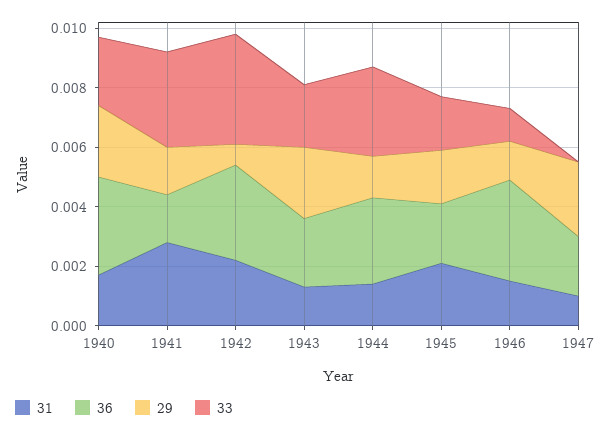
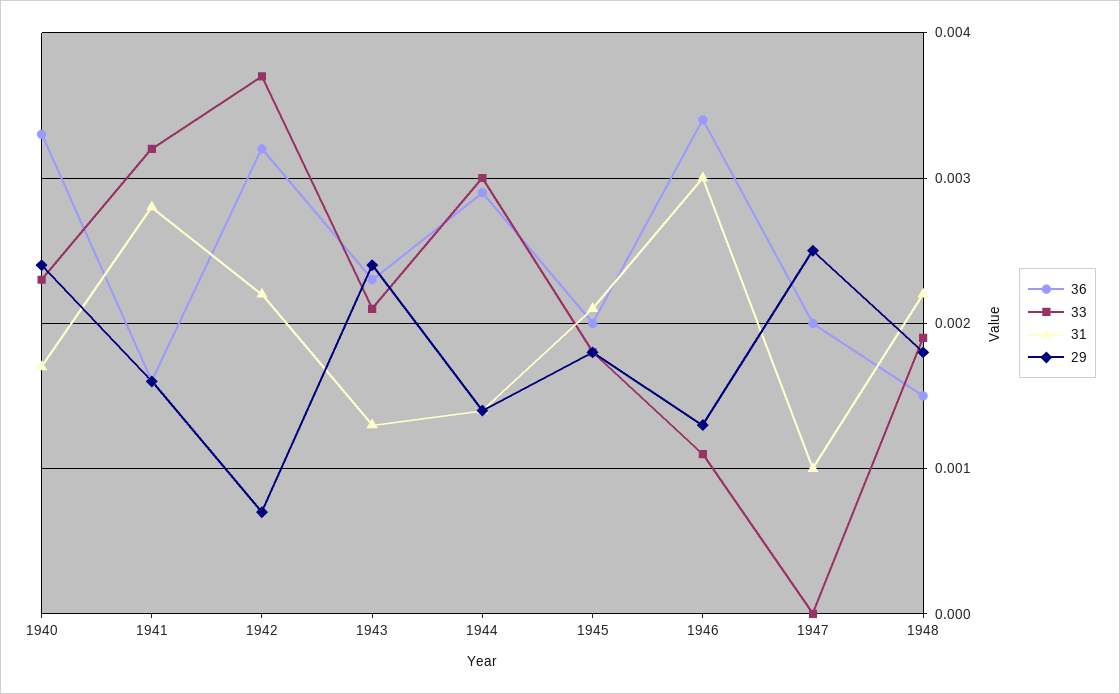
31, 1946: 0.0015 -> 0.003
36, 1948: none -> 0.0015
33, 1948: none -> 0.0019
31, 1948: none -> 0.0022
29, 1948: none -> 0.0018

